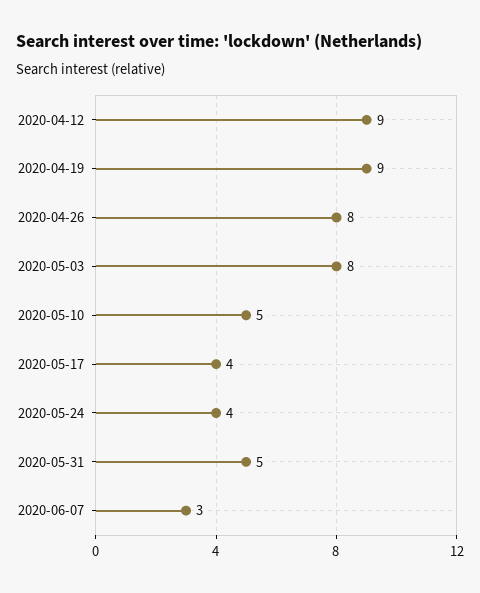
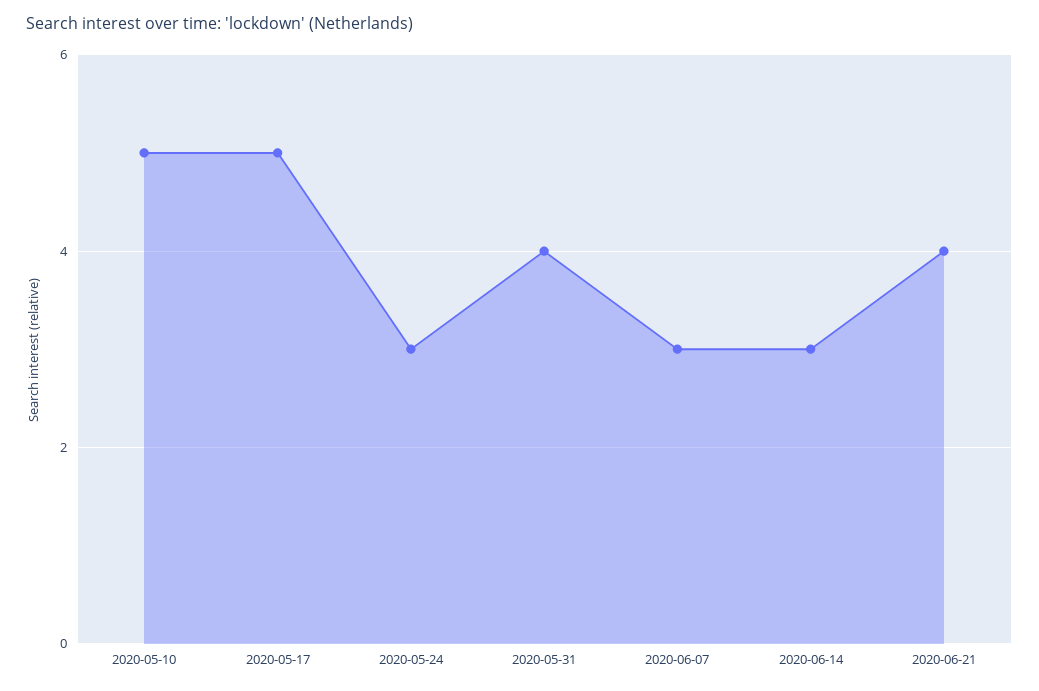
2020-04-12: 9 -> none
2020-04-19: 9 -> none
2020-04-26: 8 -> none
2020-05-03: 8 -> none
2020-05-17: 4 -> 5
2020-05-24: 4 -> 3
2020-05-31: 5 -> 4
2020-06-14: none -> 3
2020-06-21: none -> 4

